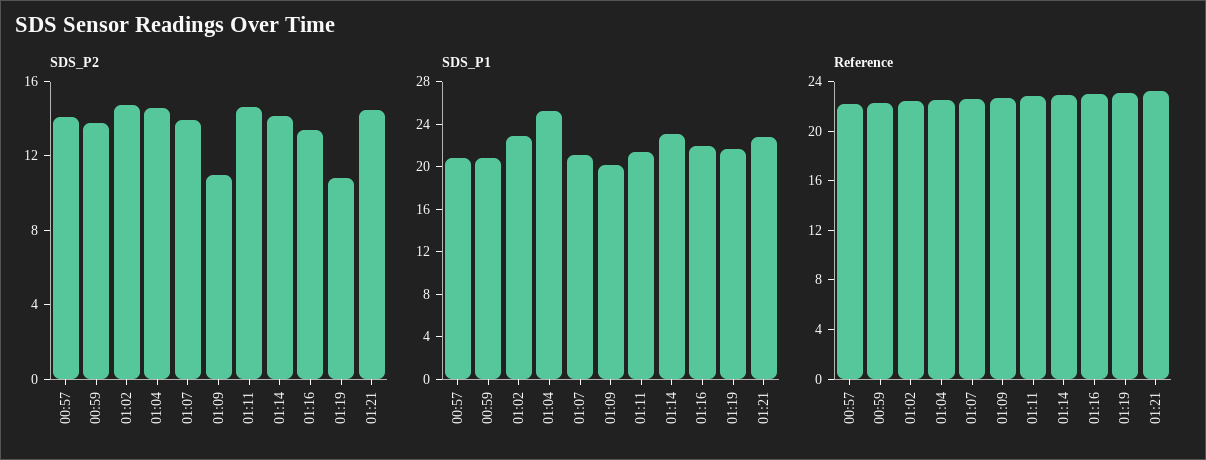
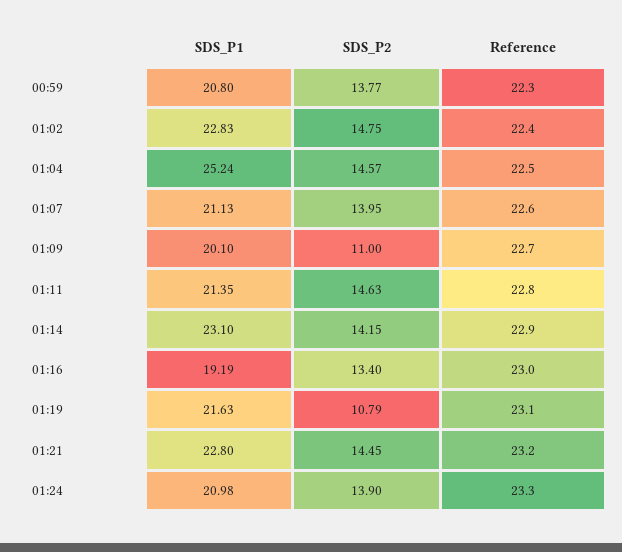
SDS_P2, 00:57: 14 -> none
SDS_P1, 00:57: 21 -> none
SDS_P1, 01:16: 22 -> 19.19
Reference, 00:57: 22 -> none
SDS_P1, 01:24: none -> 20.98
SDS_P2, 01:24: none -> 13.9
Reference, 01:24: none -> 23.3

